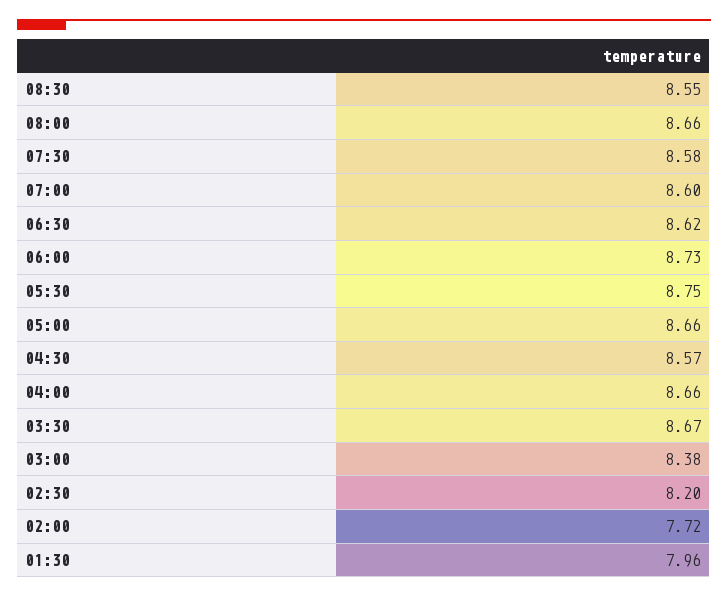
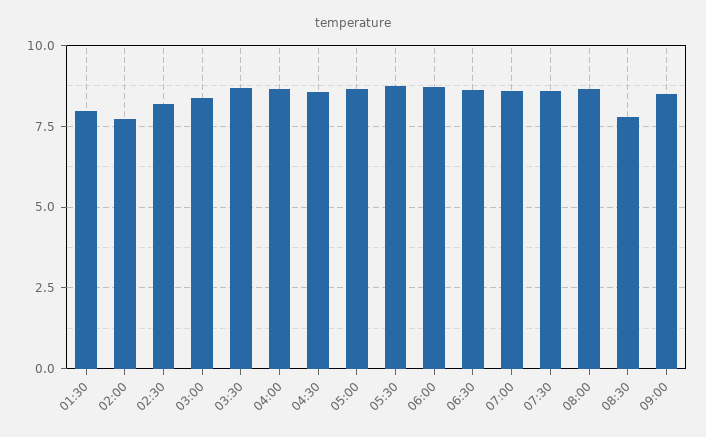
08:30: 8.55 -> 7.75
09:00: none -> 8.5

